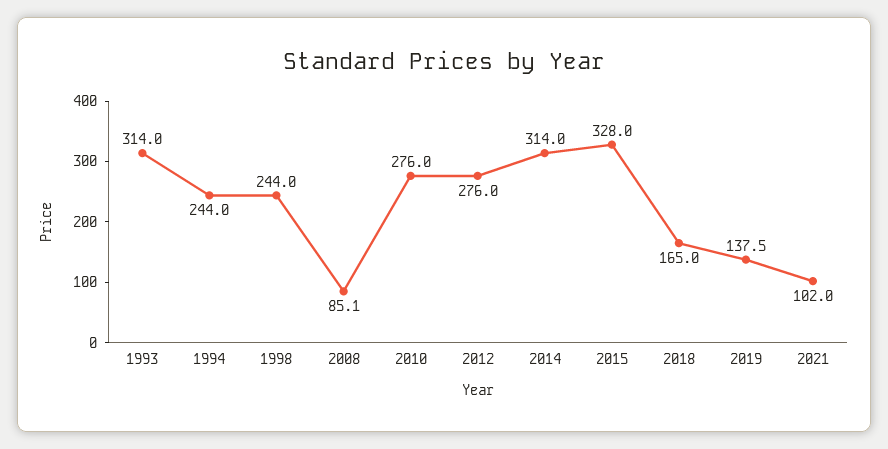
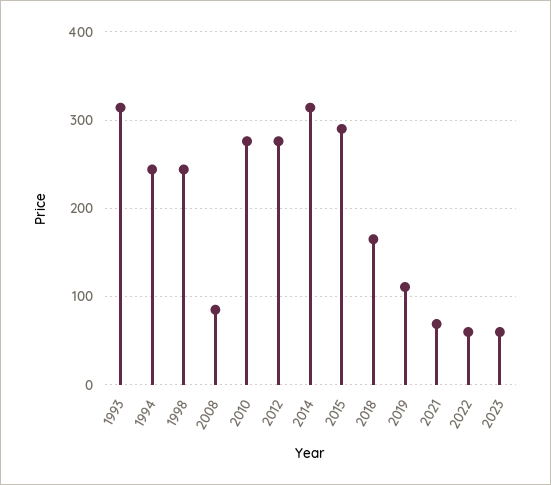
2015: 328 -> 290
2019: 137.5 -> 110
2021: 102 -> 70
2022: none -> 60
2023: none -> 60

